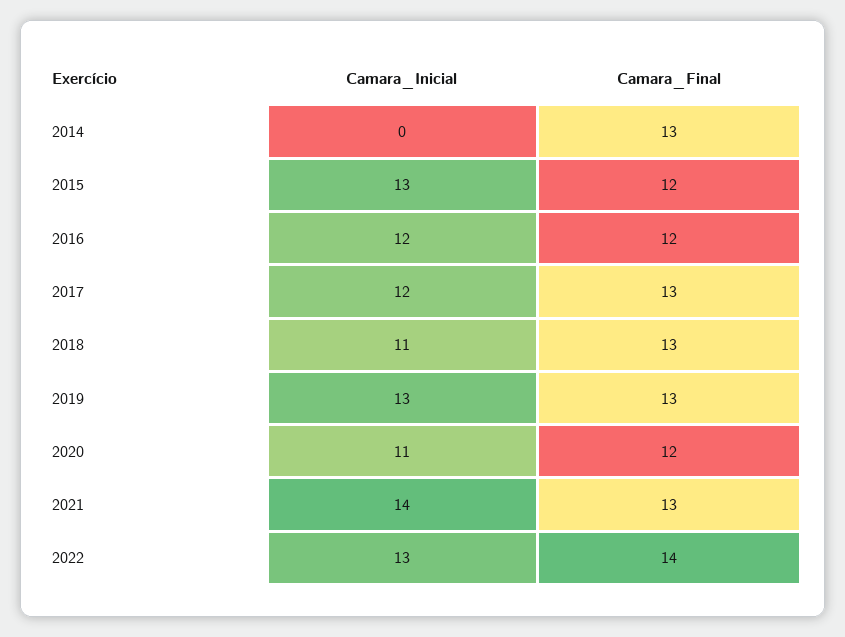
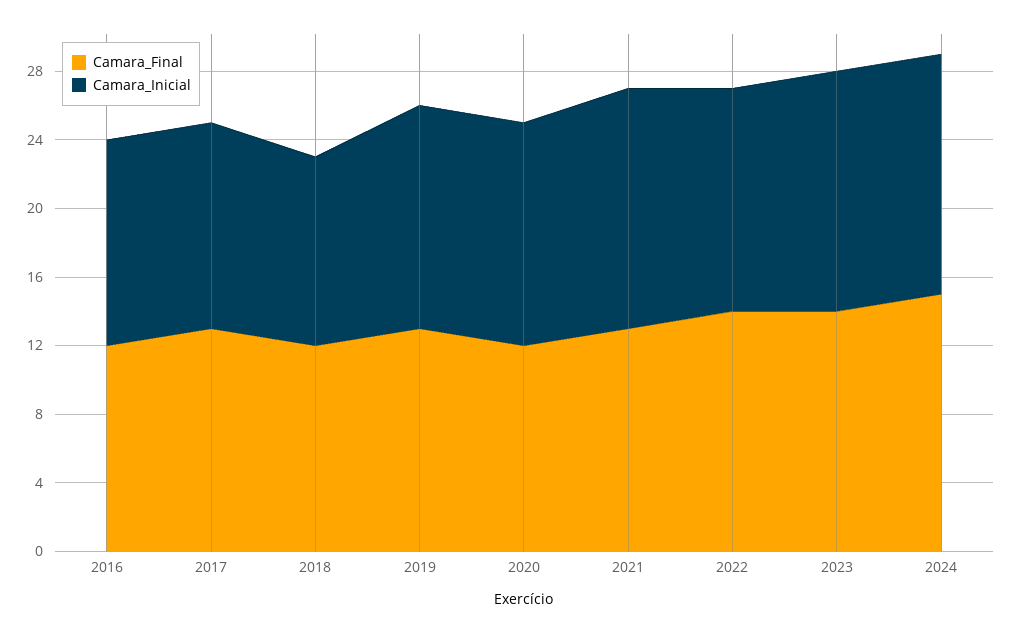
Camara_Inicial, 2014: 0 -> none
Camara_Final, 2014: 13 -> none
Camara_Inicial, 2015: 13 -> none
Camara_Final, 2015: 12 -> none
Camara_Final, 2018: 13 -> 12
Camara_Inicial, 2020: 11 -> 13
Camara_Final, 2023: none -> 14
Camara_Inicial, 2023: none -> 14
Camara_Final, 2024: none -> 15
Camara_Inicial, 2024: none -> 14

